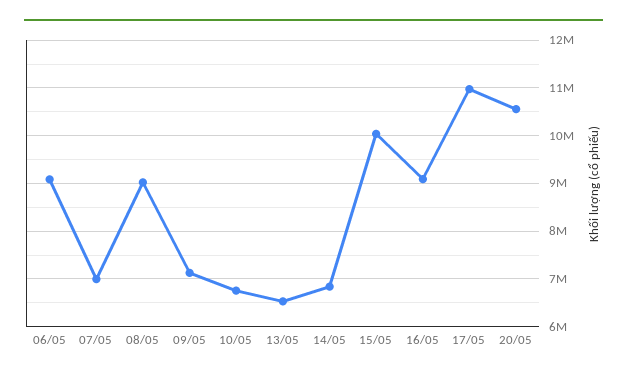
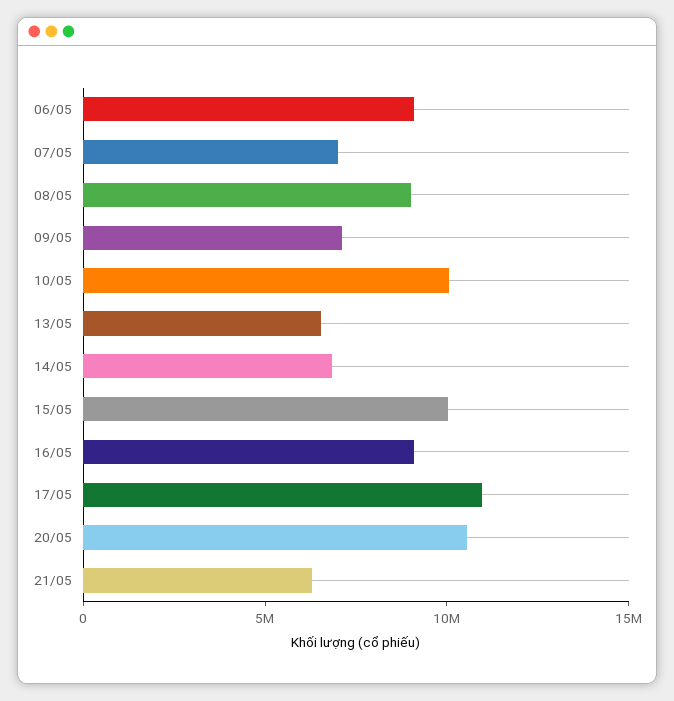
10/05: 6800000 -> 10000000
21/05: none -> 6000000

